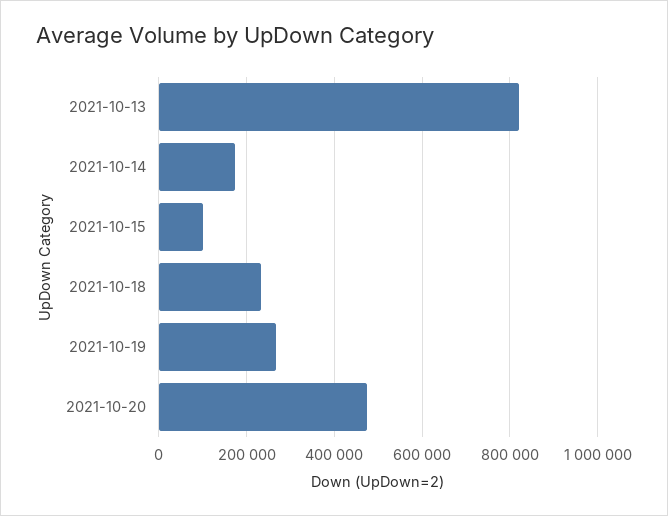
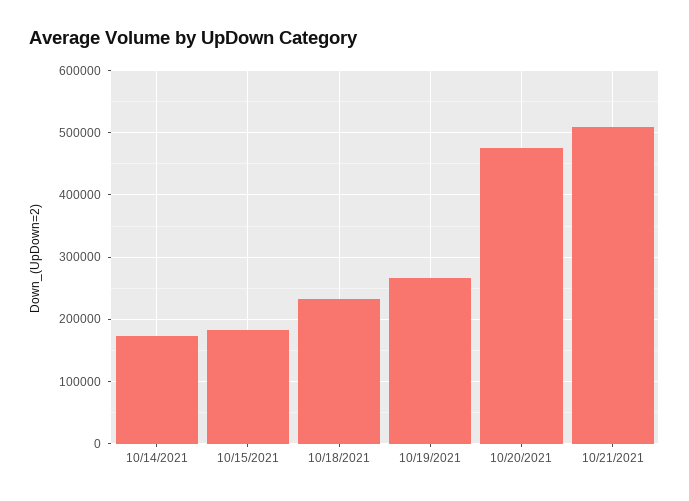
2021-10-13: 820000 -> none
2021-10-15: 100000 -> 180000
10/21/2021: none -> 510000

